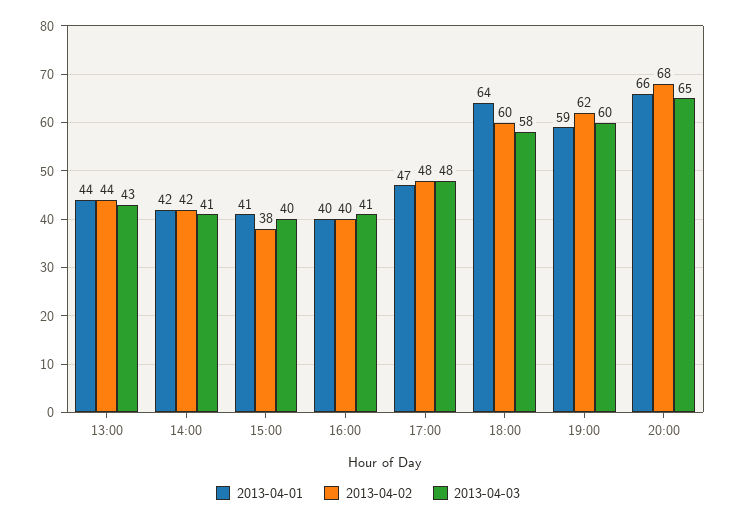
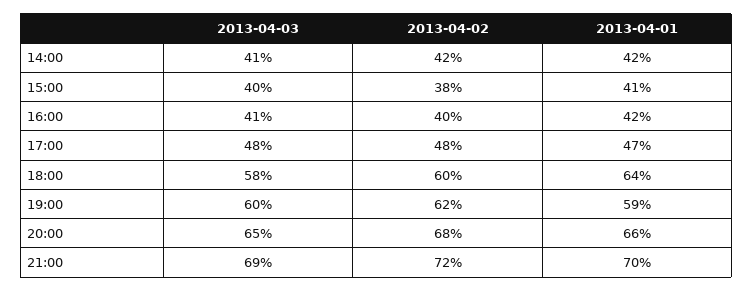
2013-04-01, 13:00: 44 -> none
2013-04-02, 13:00: 44 -> none
2013-04-03, 13:00: 43 -> none
2013-04-01, 16:00: 40 -> 42
2013-04-03, 21:00: none -> 69
2013-04-02, 21:00: none -> 72
2013-04-01, 21:00: none -> 70

